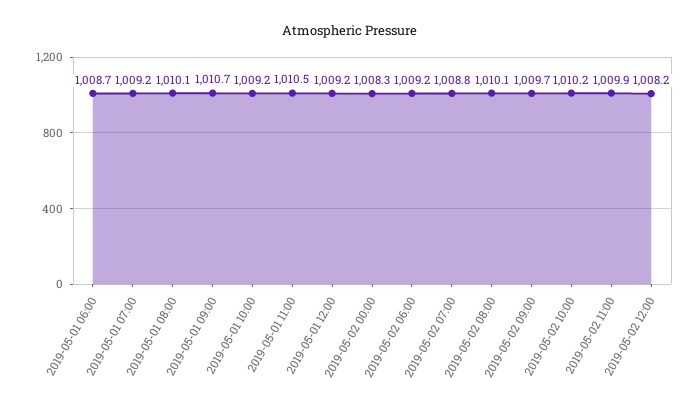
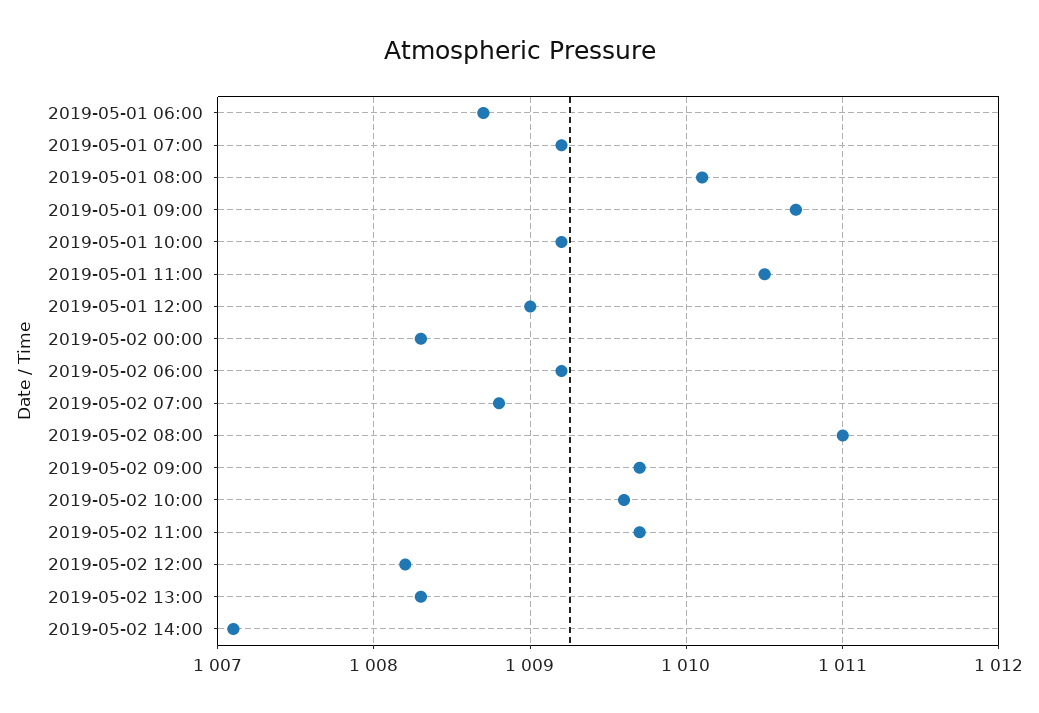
2019-05-01 12:00: 1009.2 -> 1009
2019-05-02 08:00: 1010.1 -> 1011
2019-05-02 10:00: 1010.2 -> 1009.6
2019-05-02 11:00: 1009.9 -> 1009.7
2019-05-02 13:00: none -> 1008.3
2019-05-02 14:00: none -> 1007.1

